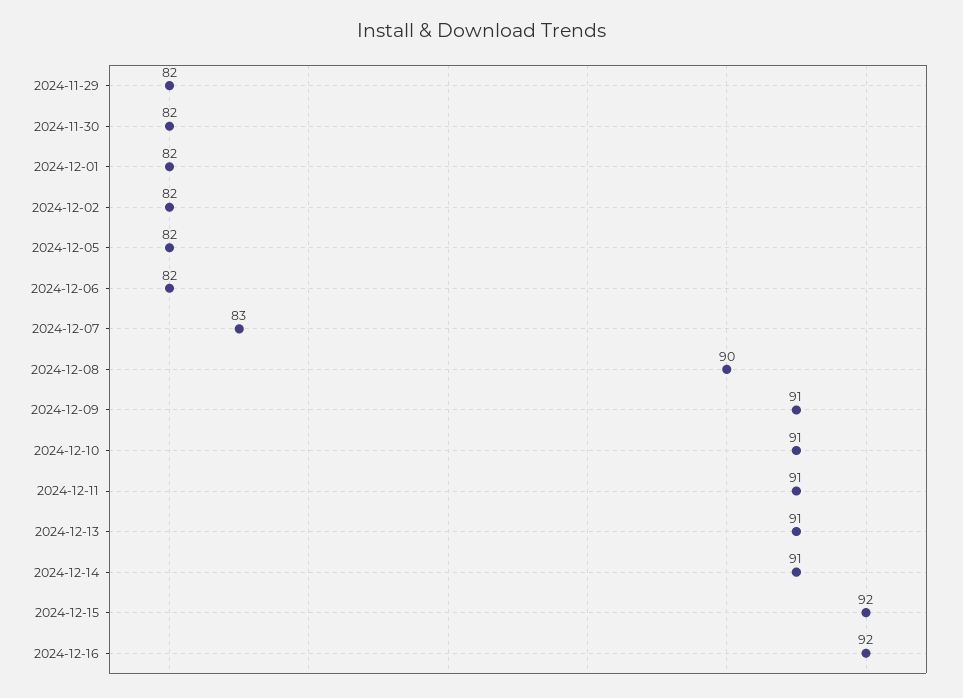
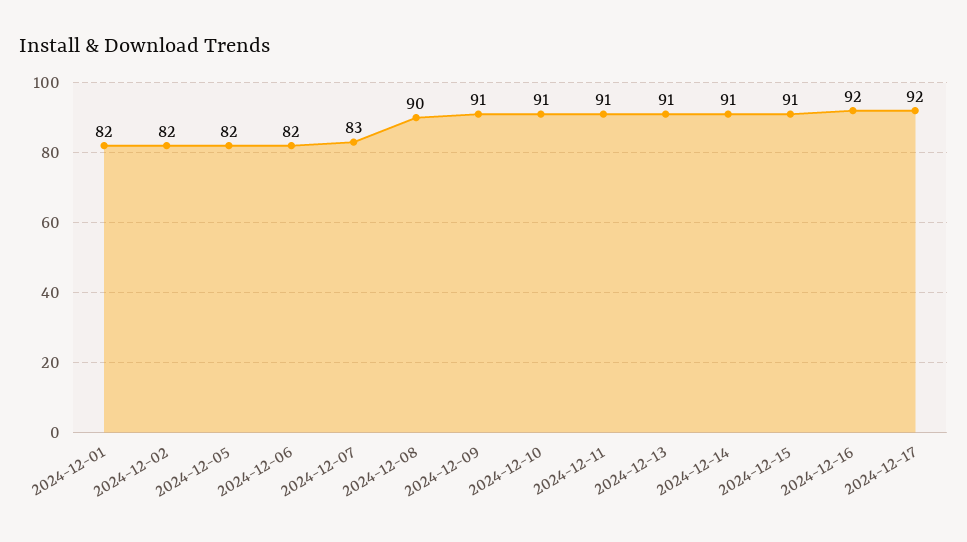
2024-11-29: 82 -> none
2024-11-30: 82 -> none
2024-12-15: 92 -> 91
2024-12-17: none -> 92

